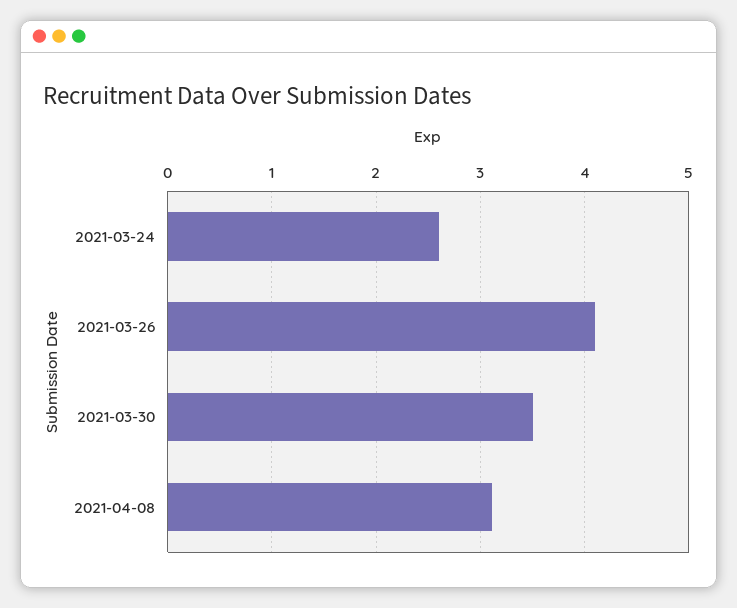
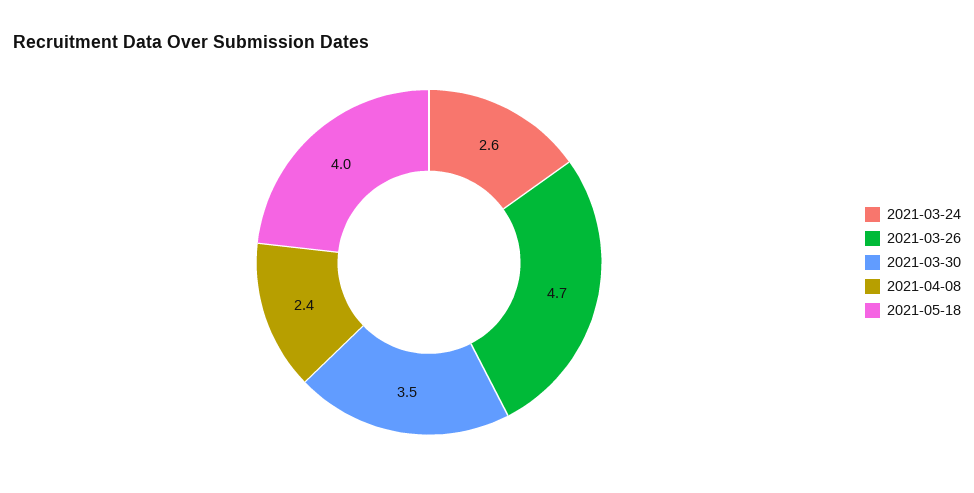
2021-03-26: 4.1 -> 4.7
2021-04-08: 3.1 -> 2.4
2021-05-18: none -> 4

